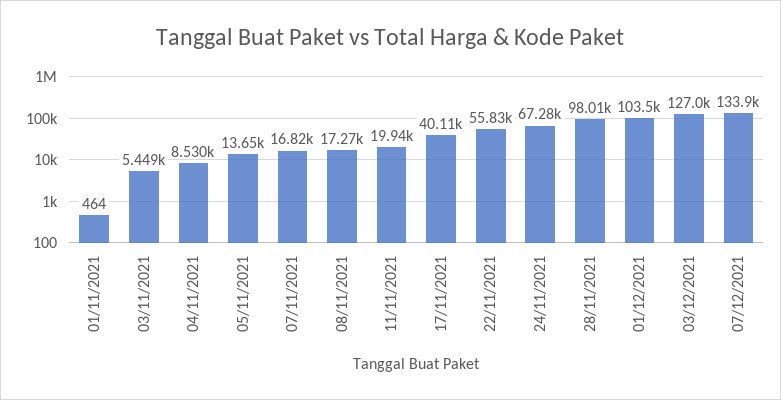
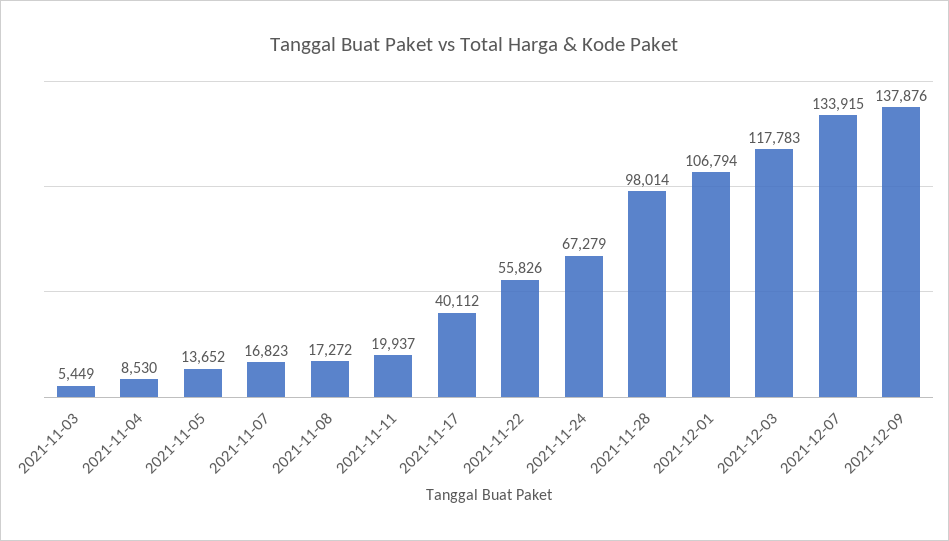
01/11/2021: 464 -> none
01/12/2021: 103500 -> 106794
03/12/2021: 127000 -> 117783
2021-12-09: none -> 137876

